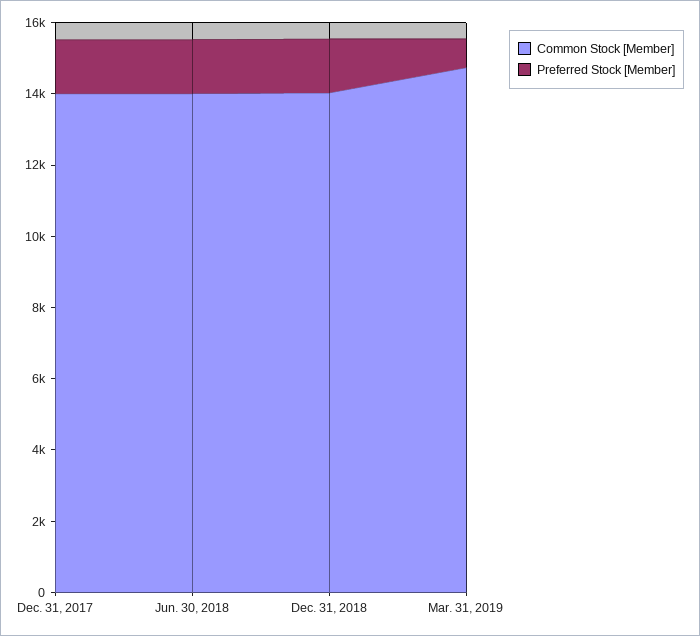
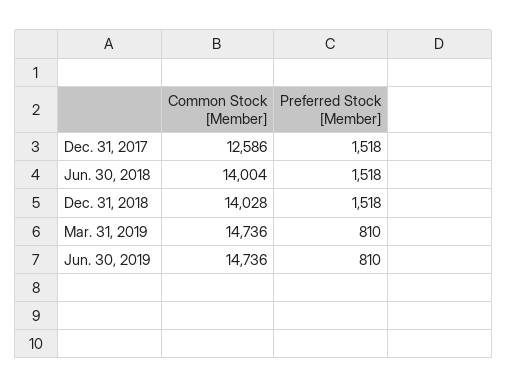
Common Stock [Member], Dec. 31, 2017: 14000 -> 12586
Common Stock [Member], Jun. 30, 2019: none -> 14736
Preferred Stock [Member], Jun. 30, 2019: none -> 810

